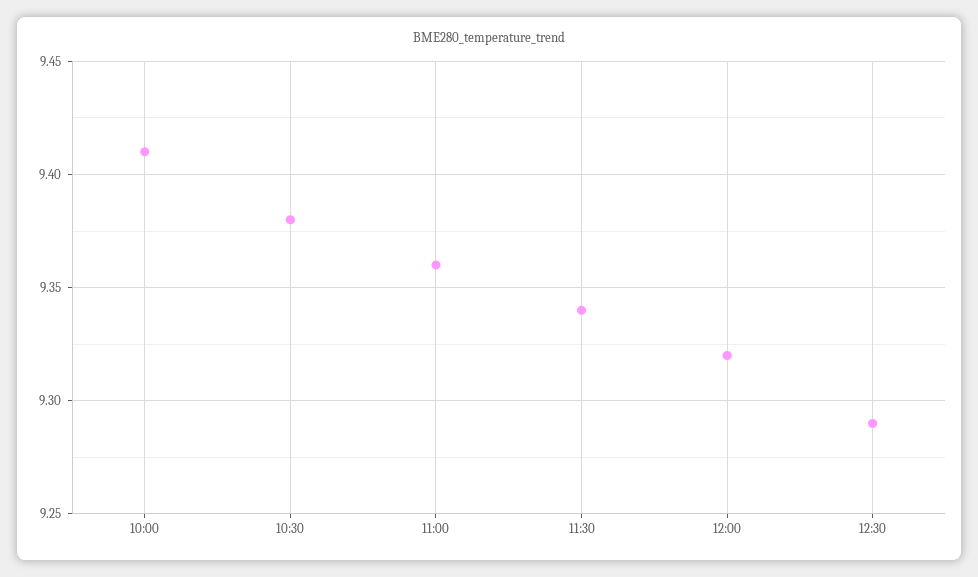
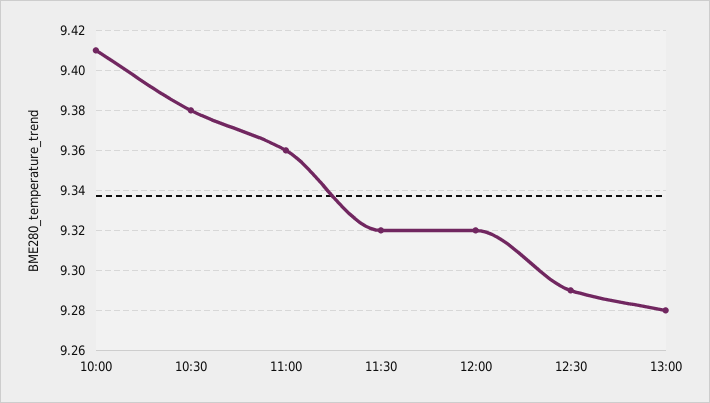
11:30: 9.34 -> 9.32
13:00: none -> 9.28

